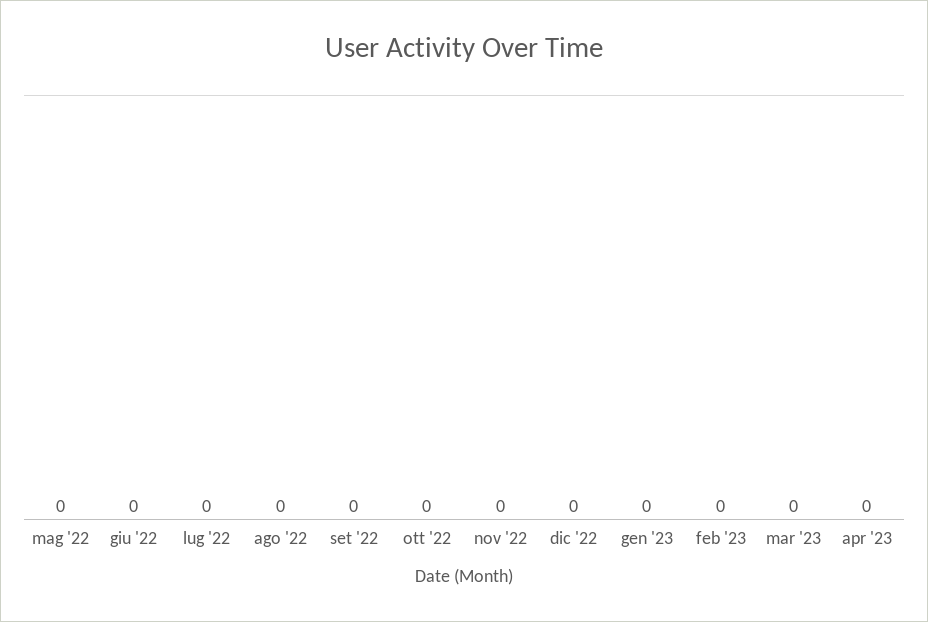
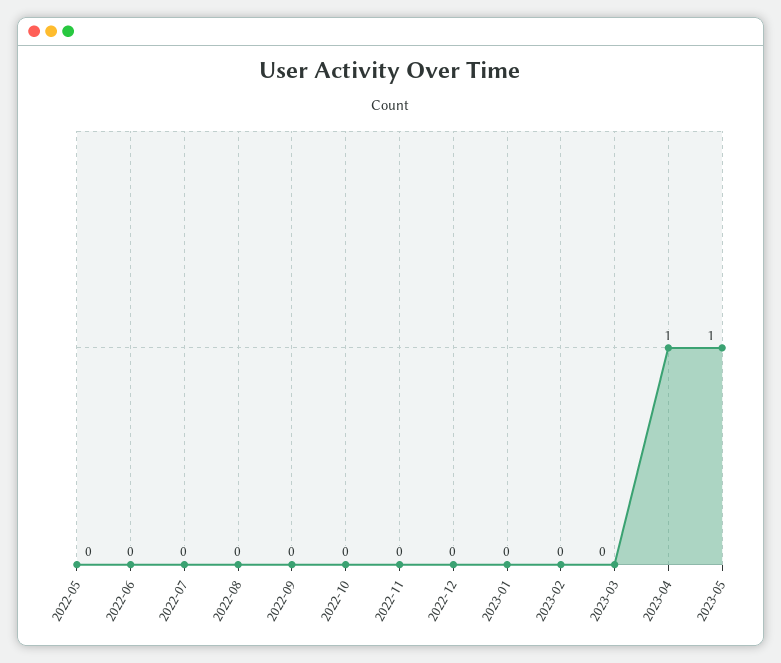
apr '23: 0 -> 1
2023-05: none -> 1

